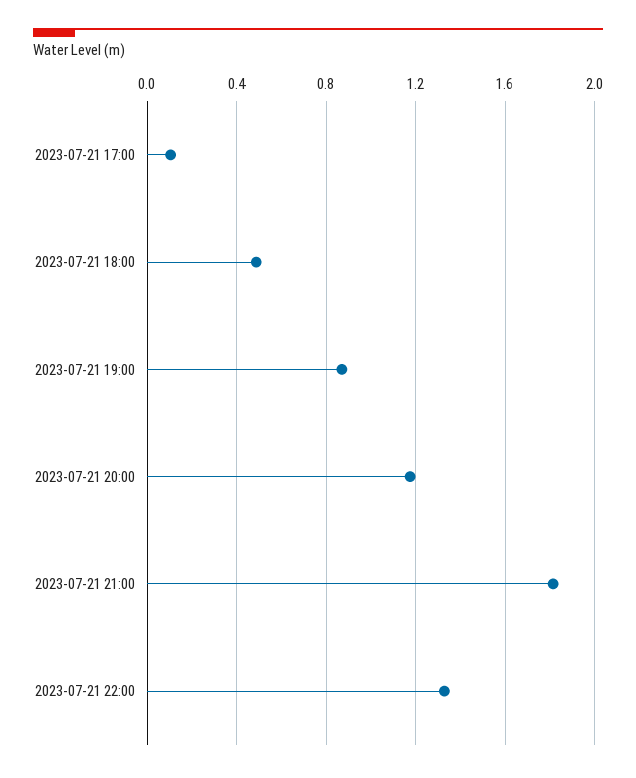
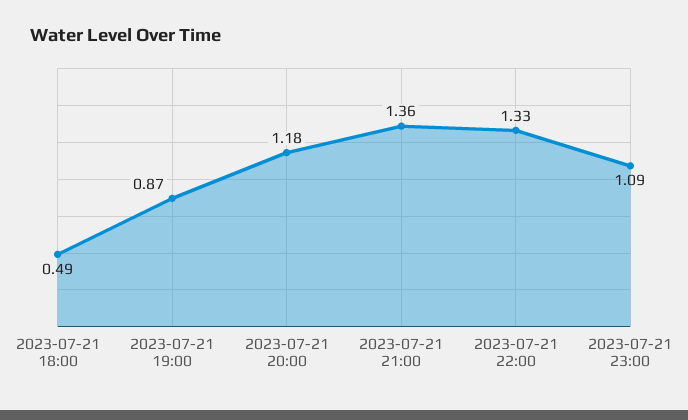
2023-07-21 17:00: 0.1 -> none
2023-07-21 21:00: 1.8 -> 1.36
2023-07-21 23:00: none -> 1.09

